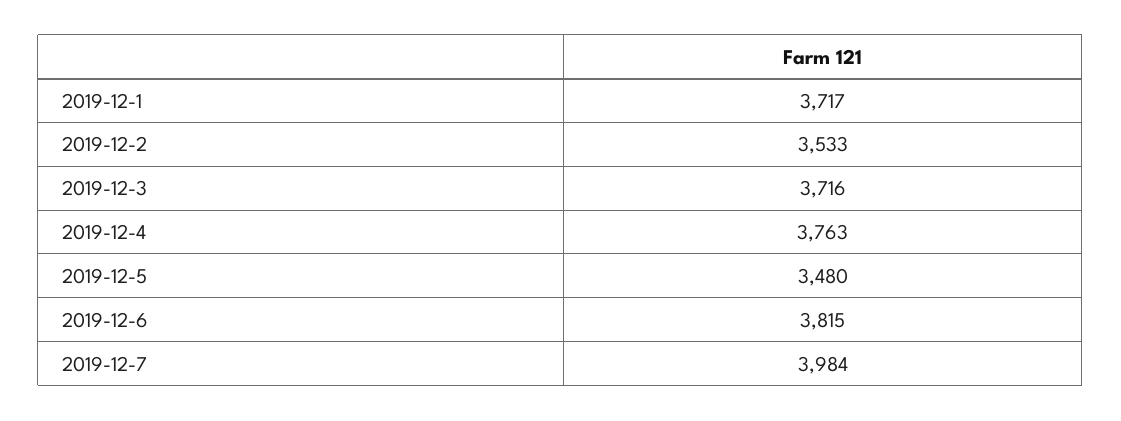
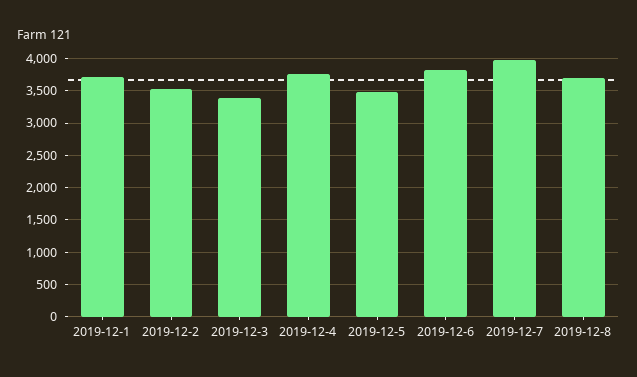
2019-12-3: 3716 -> 3400
2019-12-8: none -> 3700

